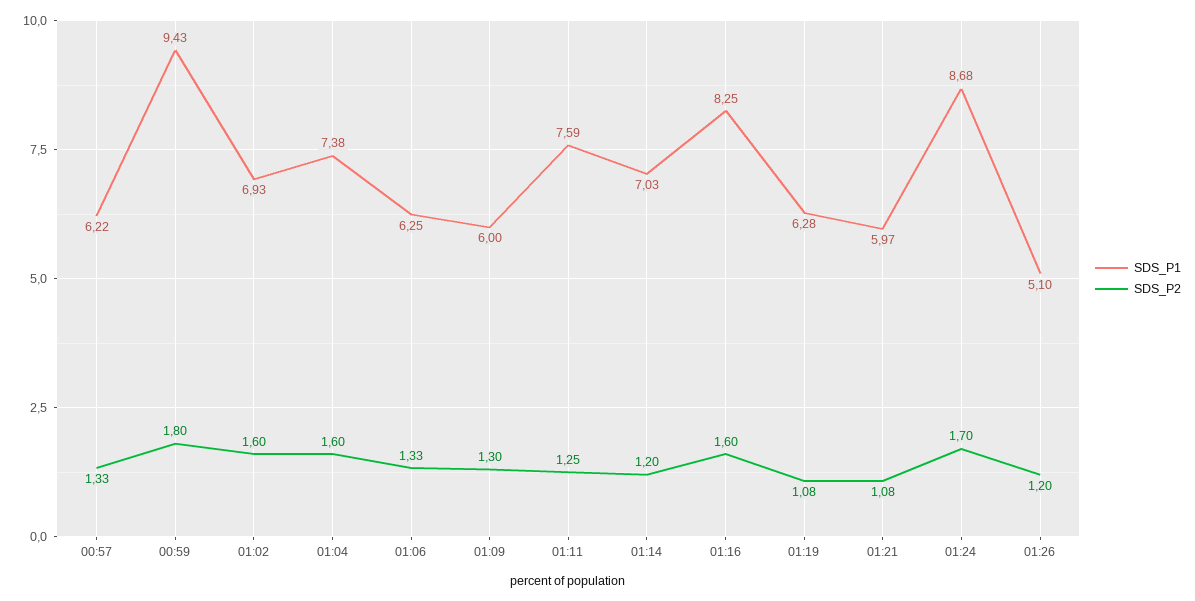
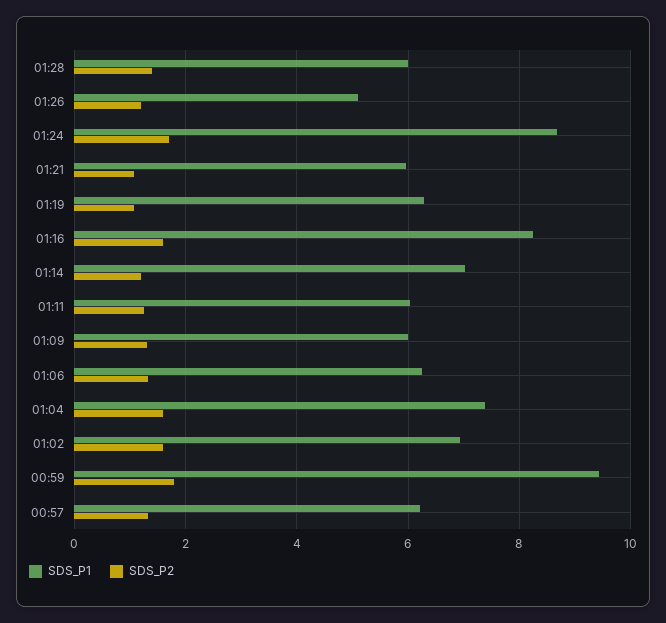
SDS_P1, 01:11: 7.59 -> 6
SDS_P1, 01:28: none -> 6
SDS_P2, 01:28: none -> 1.4

